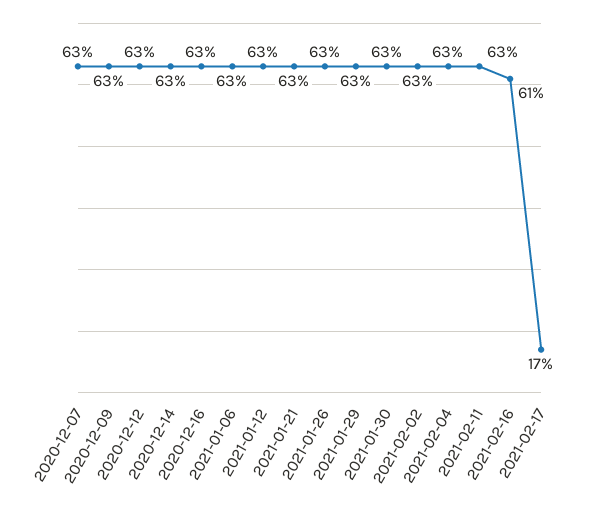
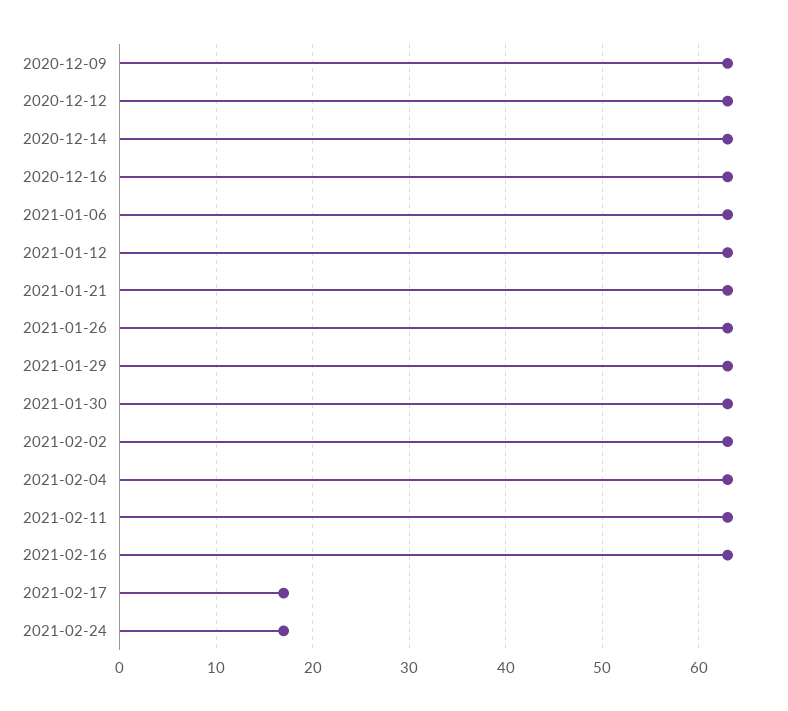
2020-12-07: 63 -> none
2021-02-16: 61 -> 63
2021-02-24: none -> 17

